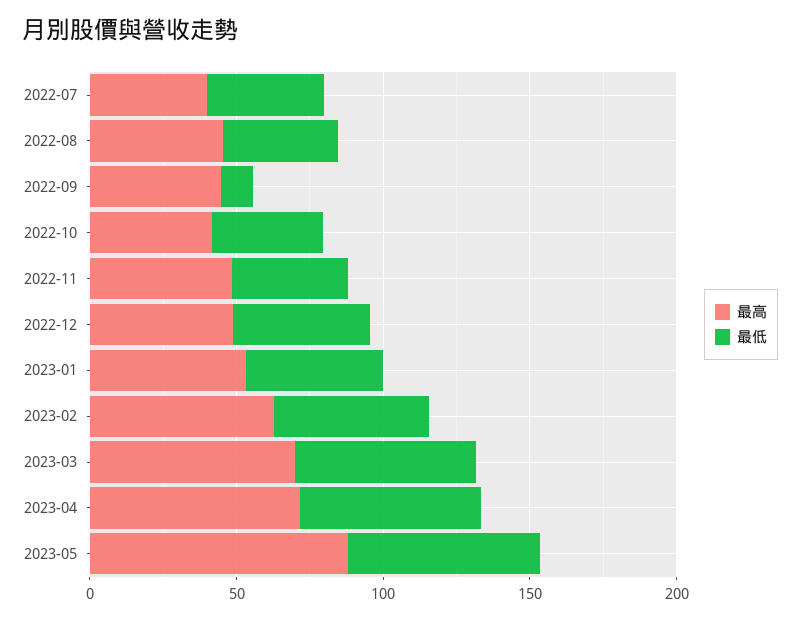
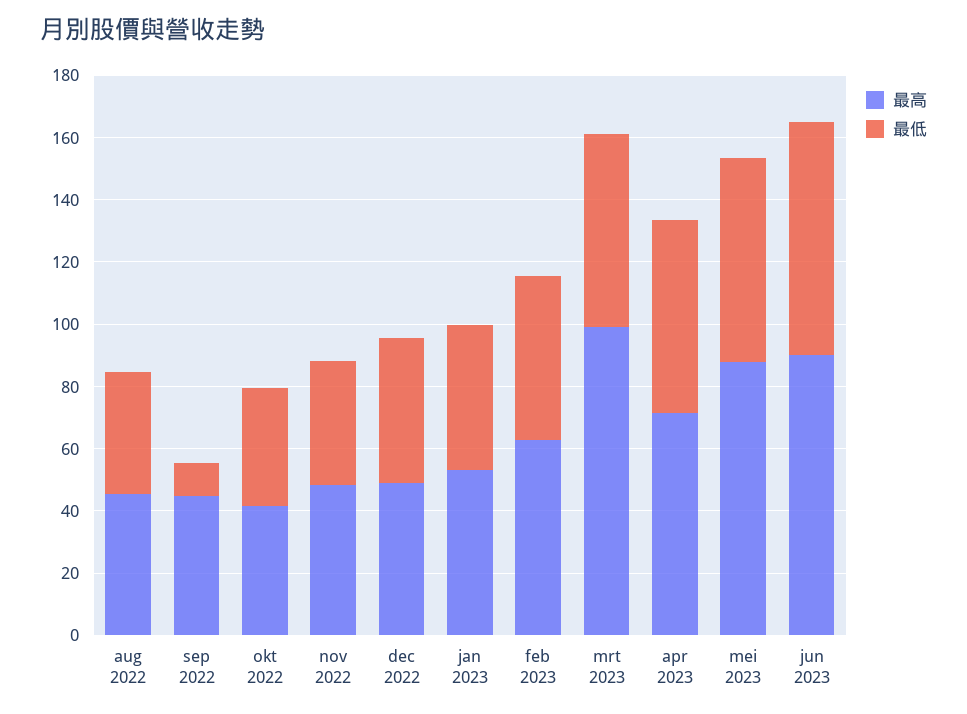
最高, 2022-07: 40 -> none
最低, 2022-07: 40 -> none
最高, 2023-03: 70 -> 100
最高, jun 2023: none -> 90
最低, jun 2023: none -> 75

